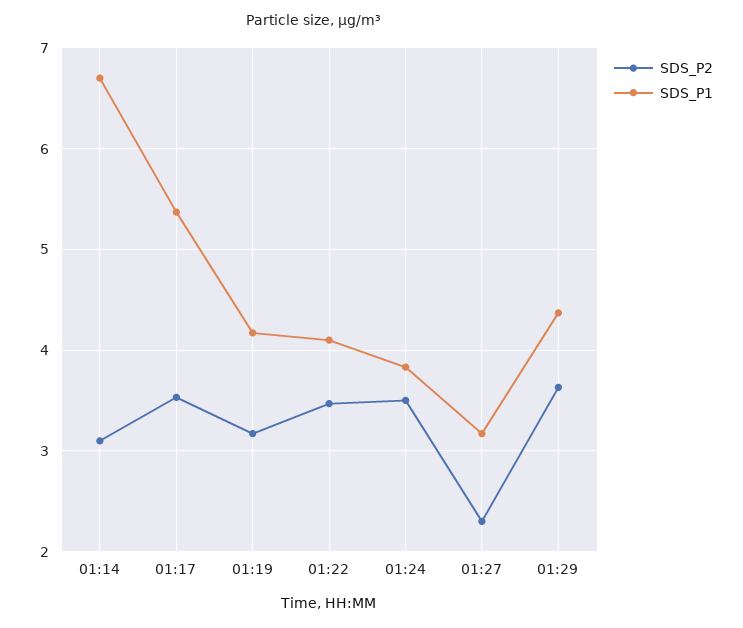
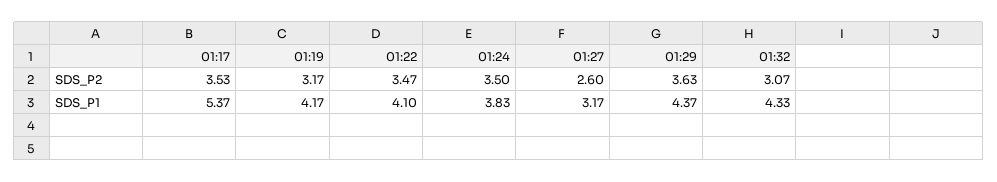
SDS_P2, 01:14: 3.1 -> none
SDS_P1, 01:14: 6.7 -> none
SDS_P2, 01:27: 2.3 -> 2.6
SDS_P2, 01:32: none -> 3.07
SDS_P1, 01:32: none -> 4.33

